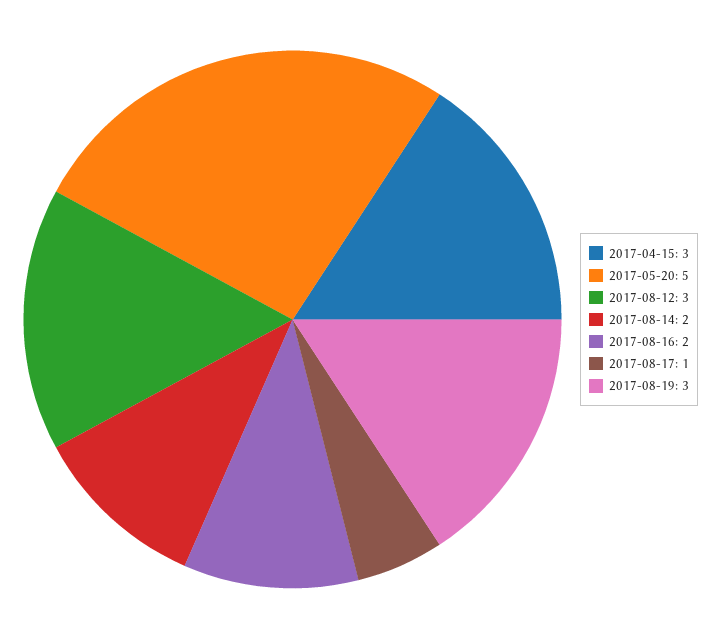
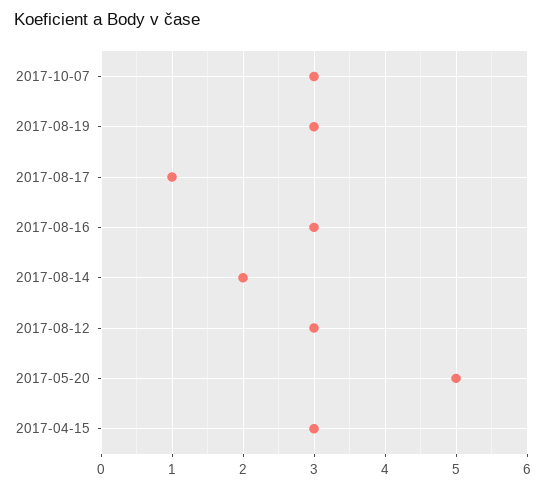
2017-08-16: 2 -> 3
2017-10-07: none -> 3

